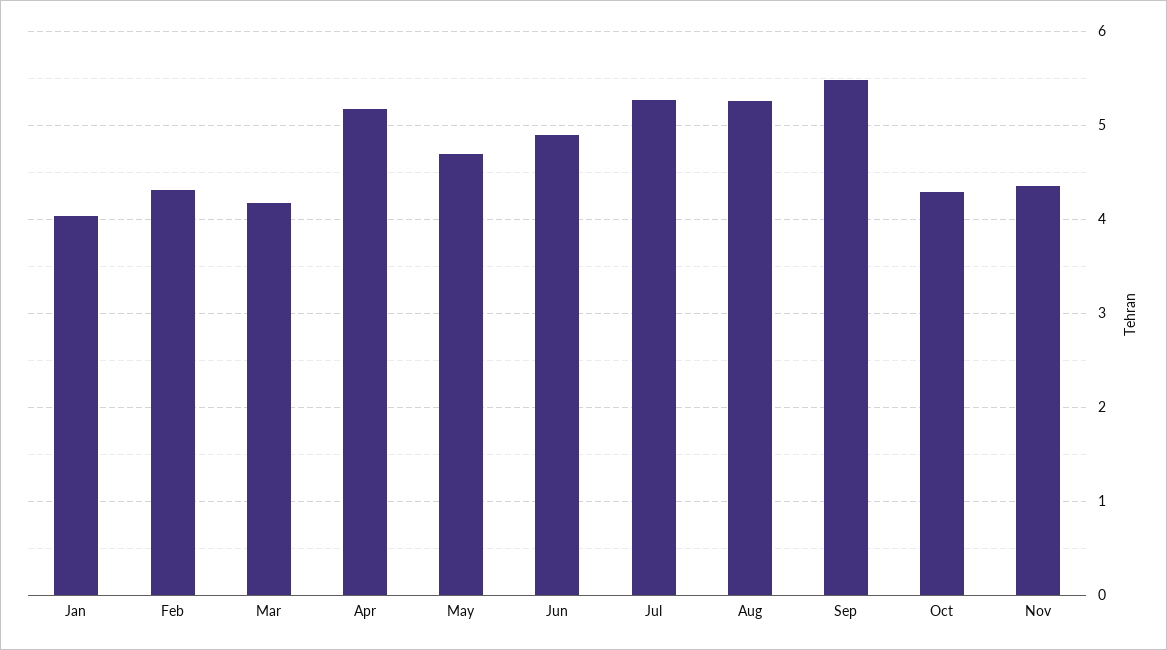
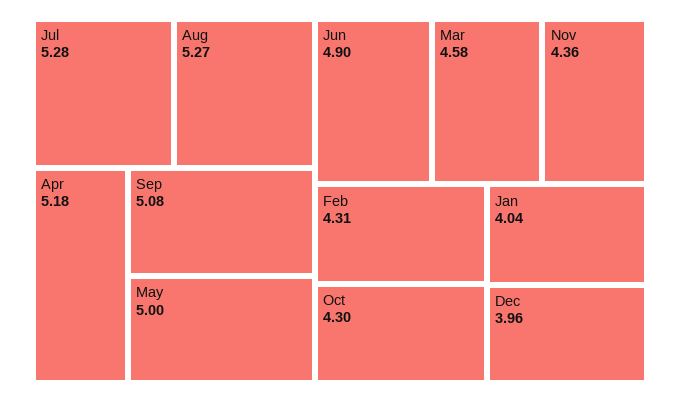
Mar: 4.2 -> 4.58
May: 4.7 -> 5
Sep: 5.5 -> 5.08
Dec: none -> 3.96

